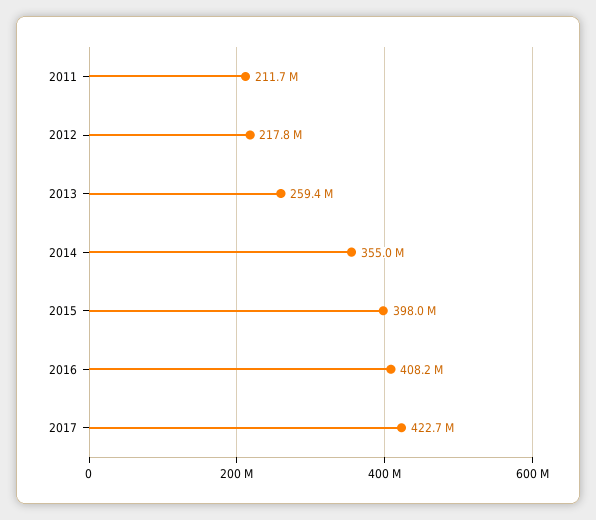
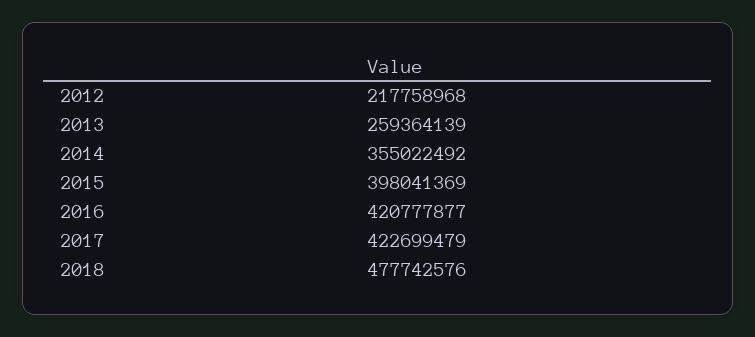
2011: 211700000 -> none
2016: 408200000 -> 420777877
2018: none -> 477742576

